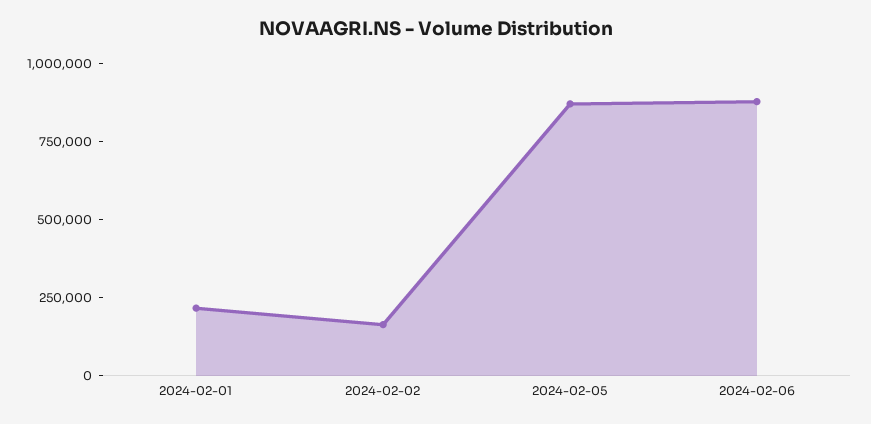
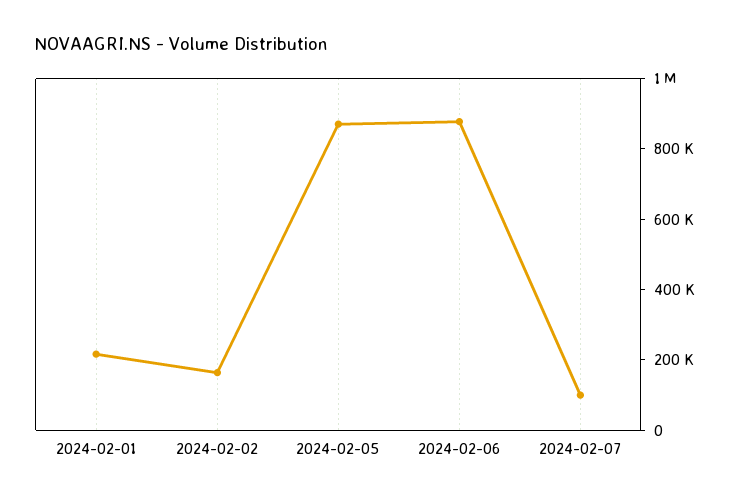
2024-02-07: none -> 100000

